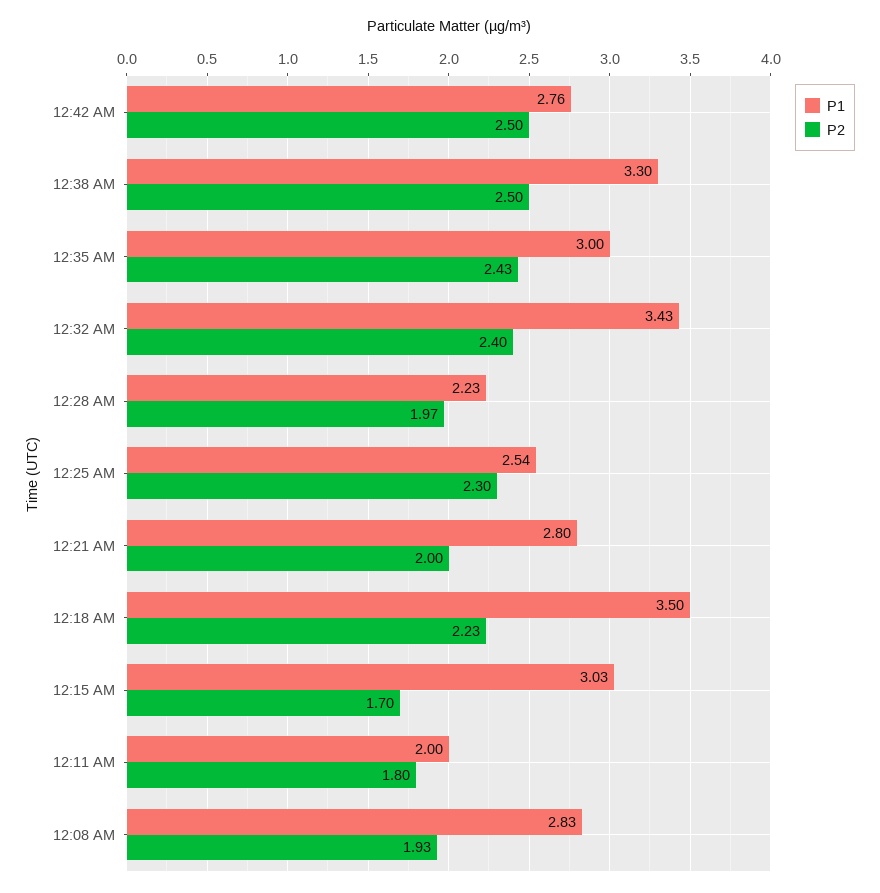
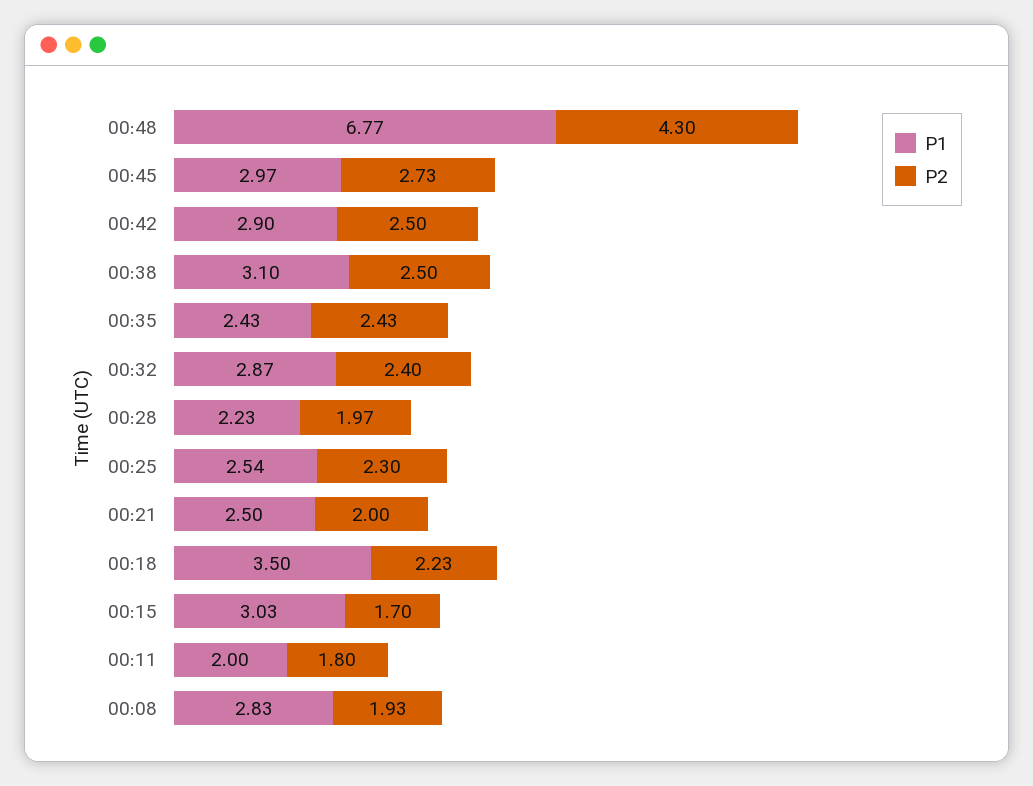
P1, 12:42 AM: 2.76 -> 2.9
P1, 12:38 AM: 3.3 -> 3.1
P1, 12:35 AM: 3 -> 2.43
P1, 12:32 AM: 3.43 -> 2.87
P1, 12:21 AM: 2.8 -> 2.5
P1, 00:48: none -> 6.77
P2, 00:48: none -> 4.3
P1, 00:45: none -> 2.97
P2, 00:45: none -> 2.73

